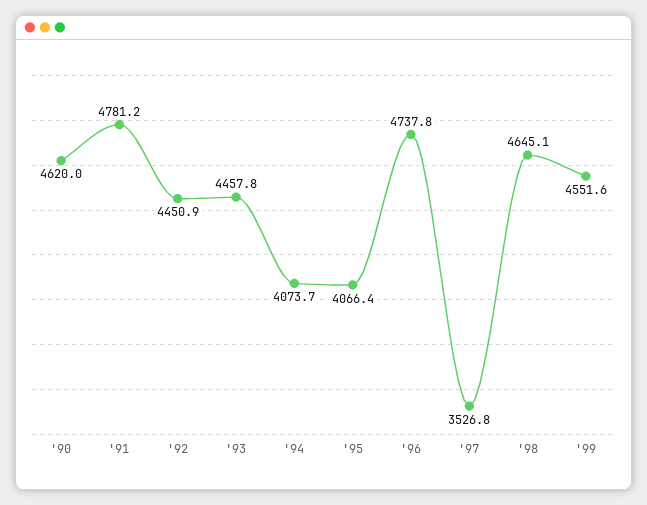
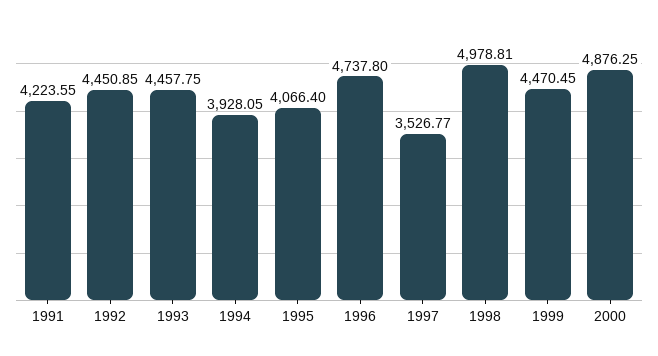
'90: 4620 -> none
'91: 4781.2 -> 4223.55
'94: 4073.7 -> 3928.05
'98: 4645.1 -> 4978.81
'99: 4551.6 -> 4470.45
2000: none -> 4876.25

